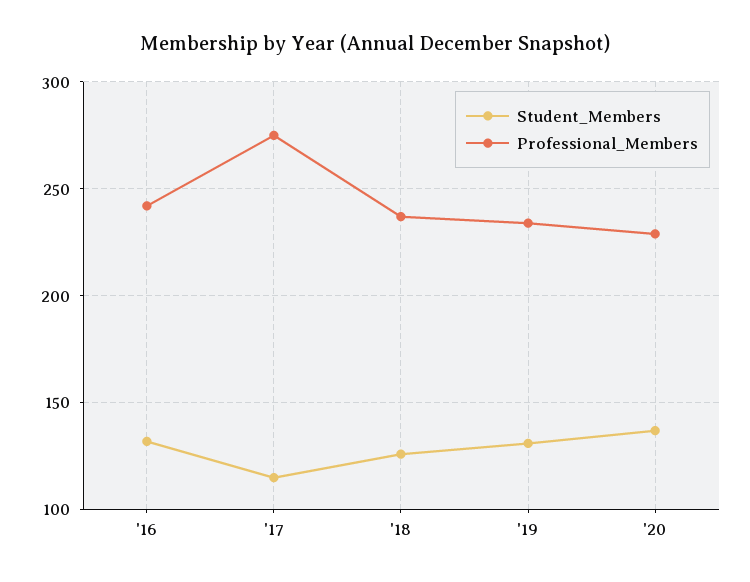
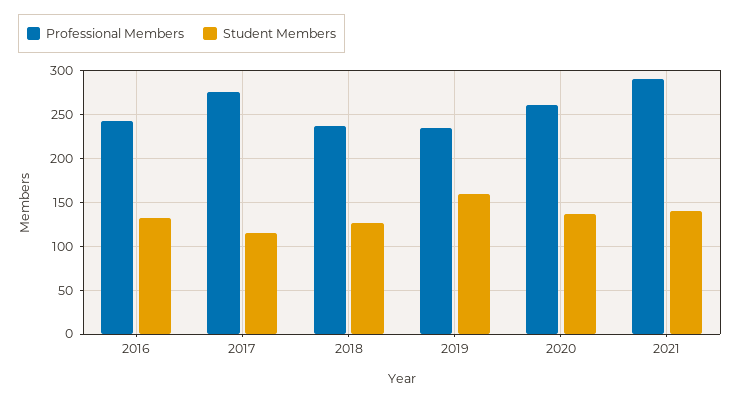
Student_Members, '19: 130 -> 160
Professional_Members, '20: 230 -> 260
Professional_Members, 2021: none -> 290
Student_Members, 2021: none -> 140

